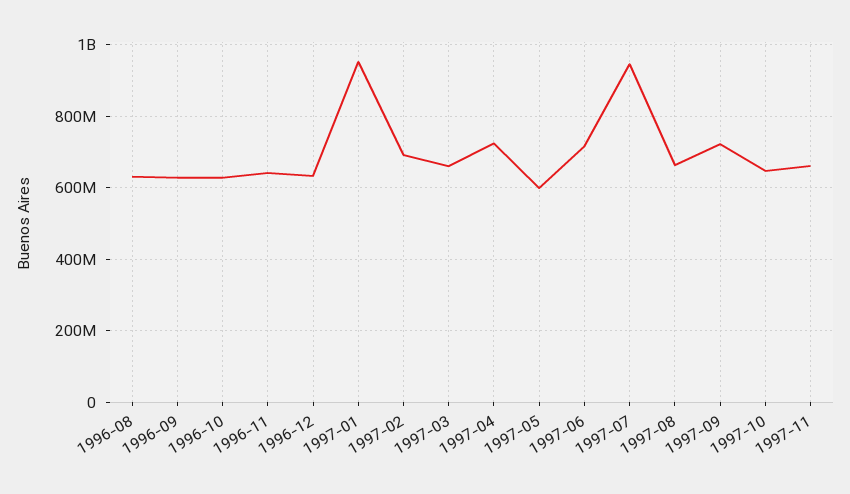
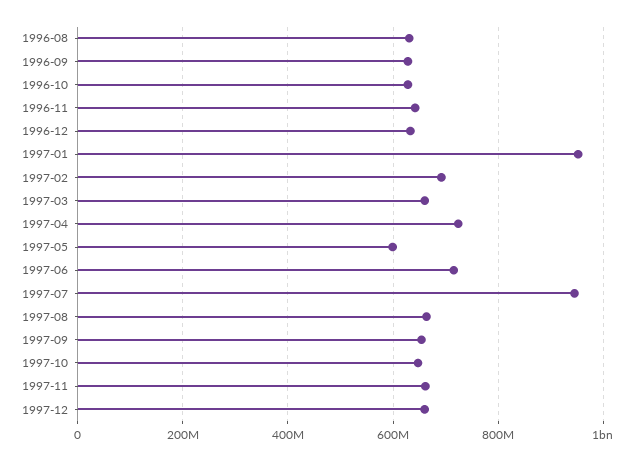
1997-09: 720000000 -> 660000000
1997-12: none -> 660000000

